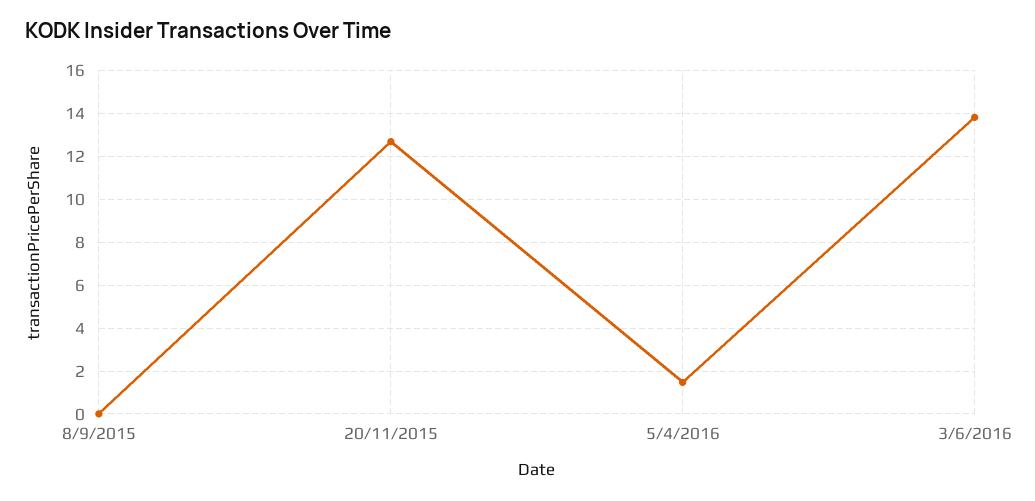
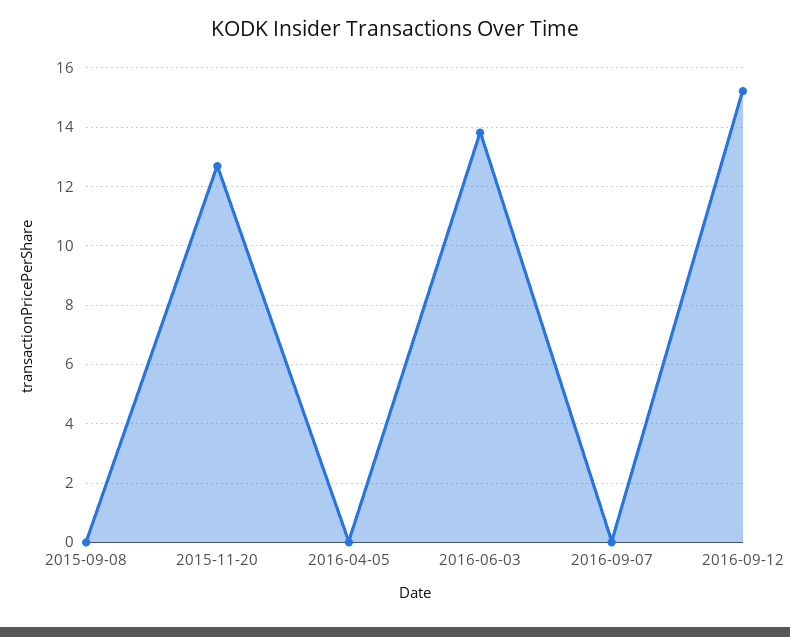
5/4/2016: 1.5 -> 0
2016-09-07: none -> 0
2016-09-12: none -> 15.25

